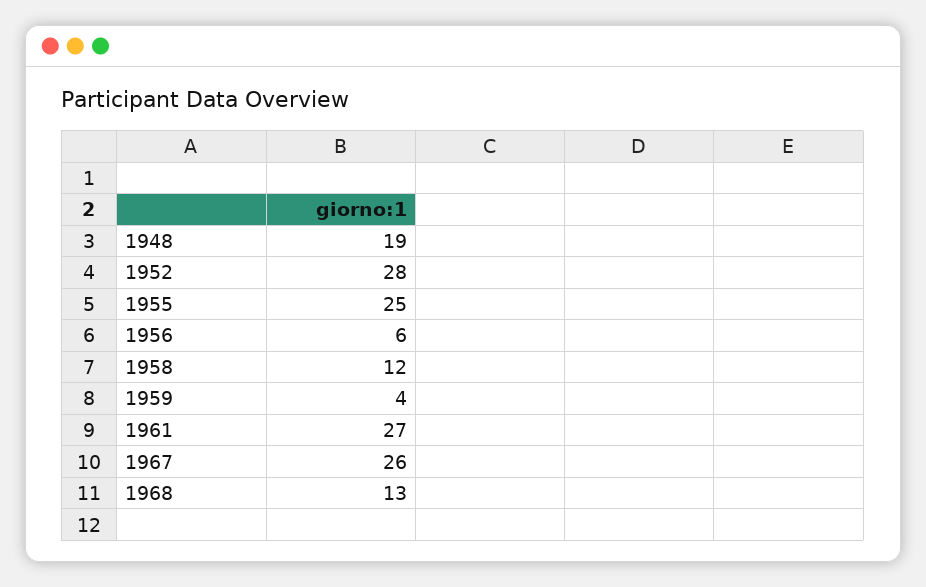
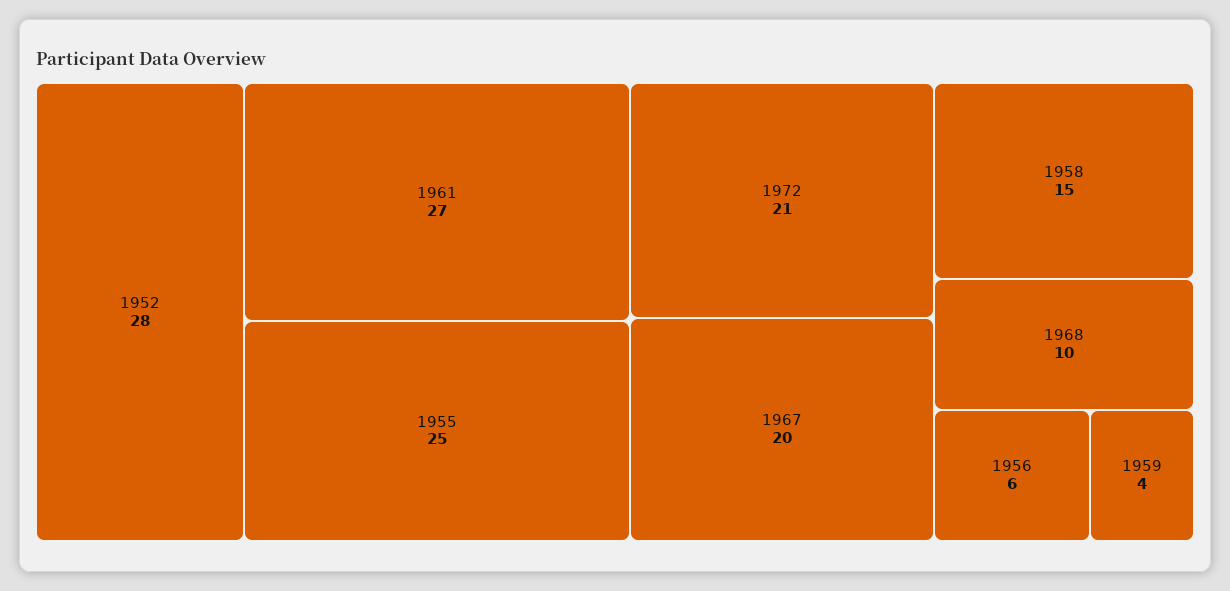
1948: 19 -> none
1958: 12 -> 15
1967: 26 -> 20
1968: 13 -> 10
1972: none -> 21

